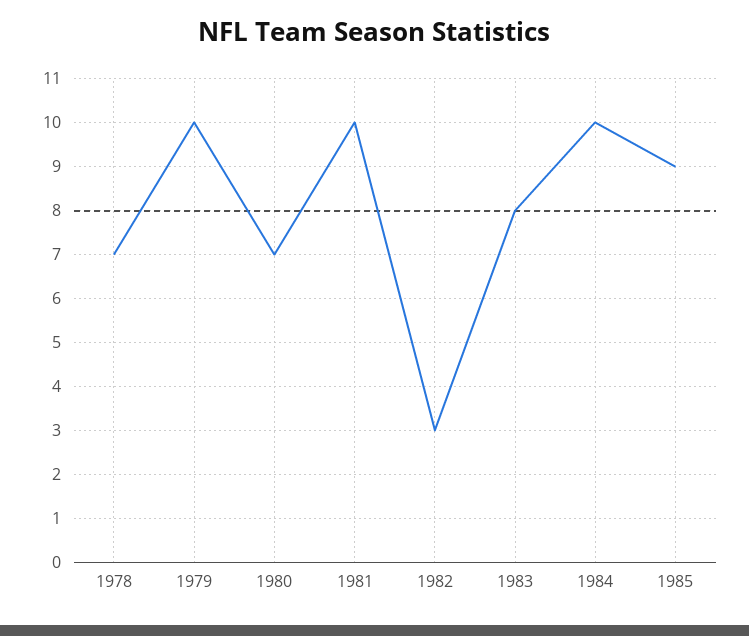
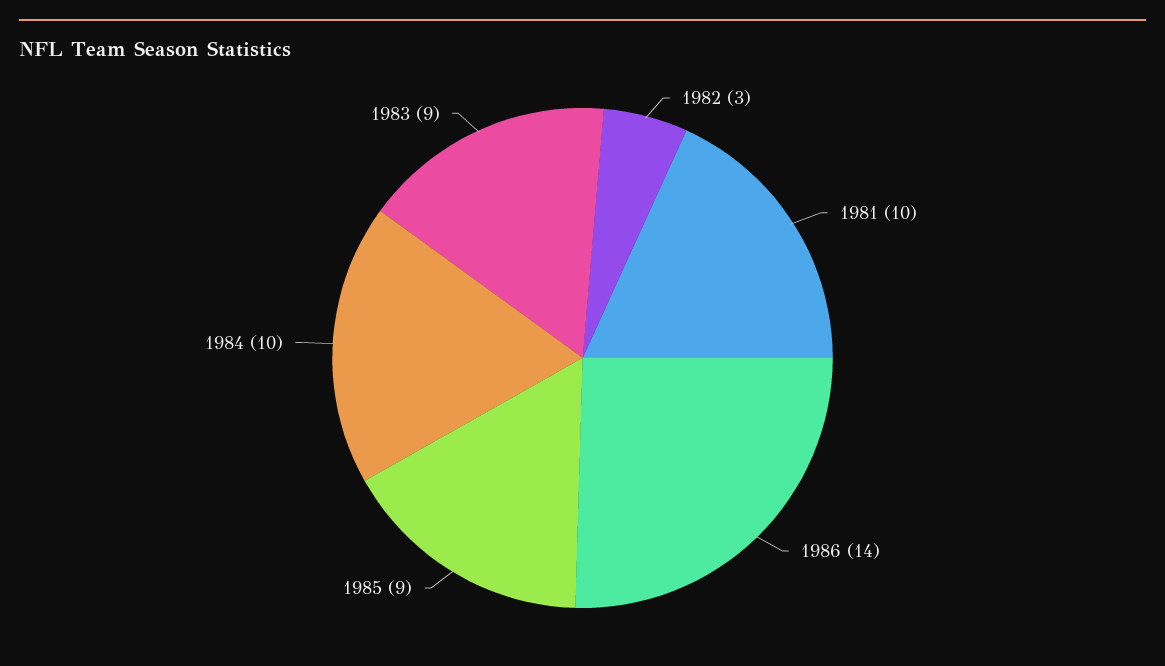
1978: 7 -> none
1979: 10 -> none
1980: 7 -> none
1983: 8 -> 9
1986: none -> 14

